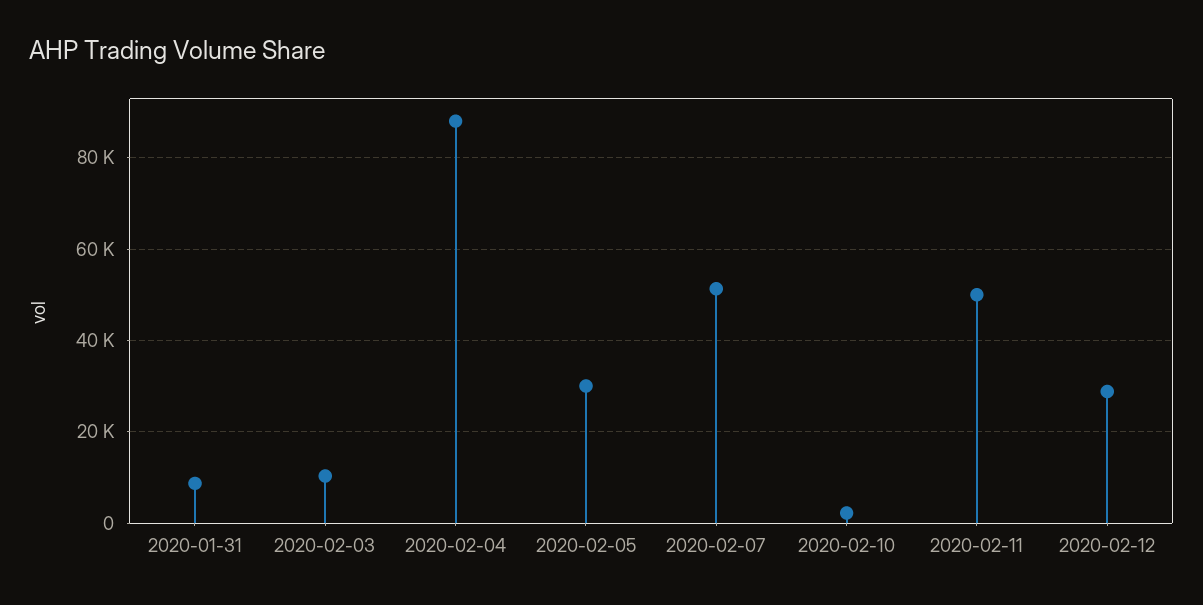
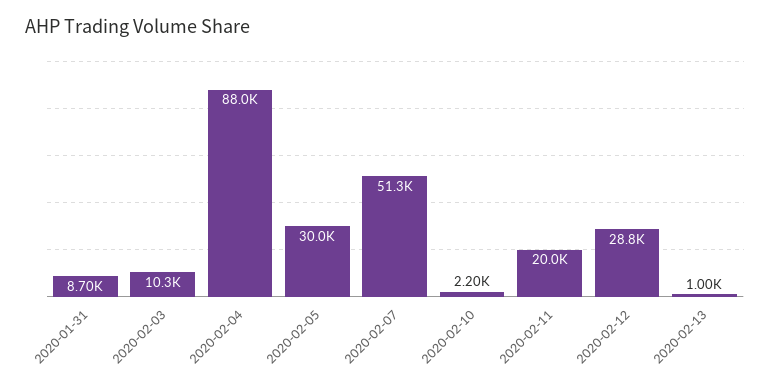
2020-02-11: 50000 -> 20000
2020-02-13: none -> 1000

